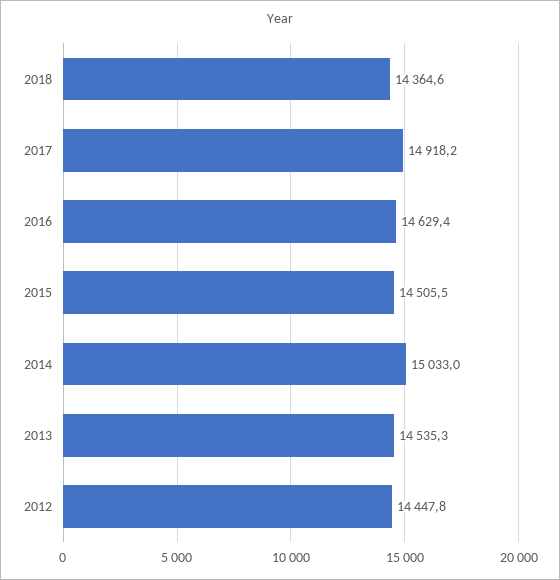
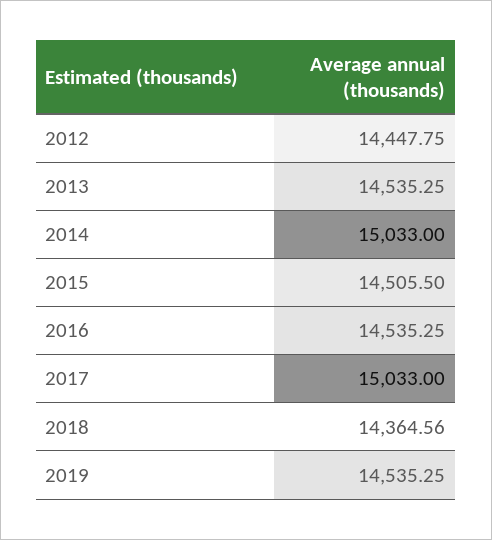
2017: 14918.2 -> 15033
2016: 14629.4 -> 14535.25
2019: none -> 14535.25

